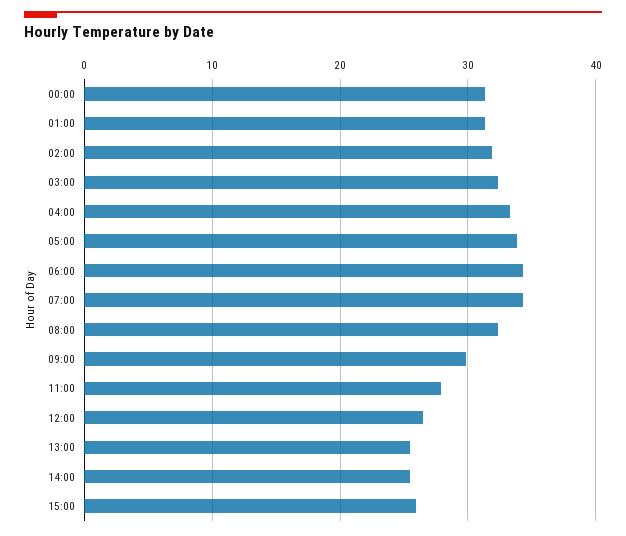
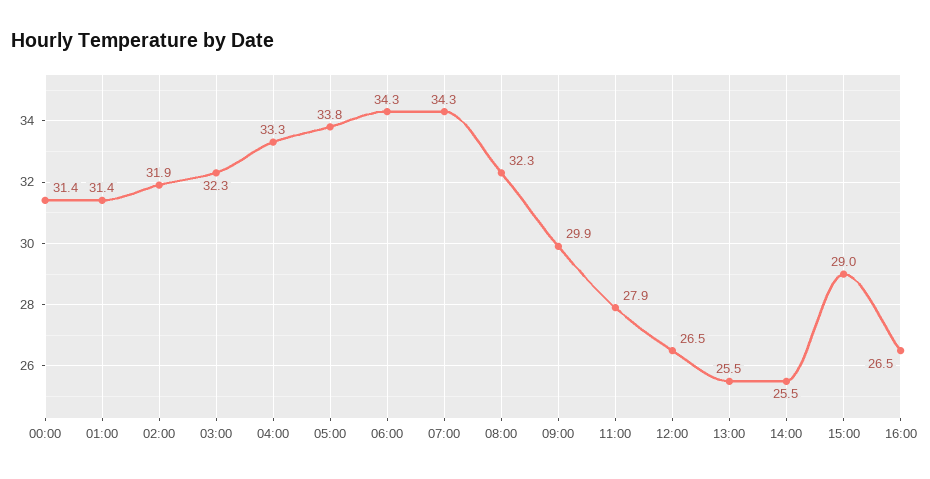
15:00: 26 -> 29
16:00: none -> 26.5

